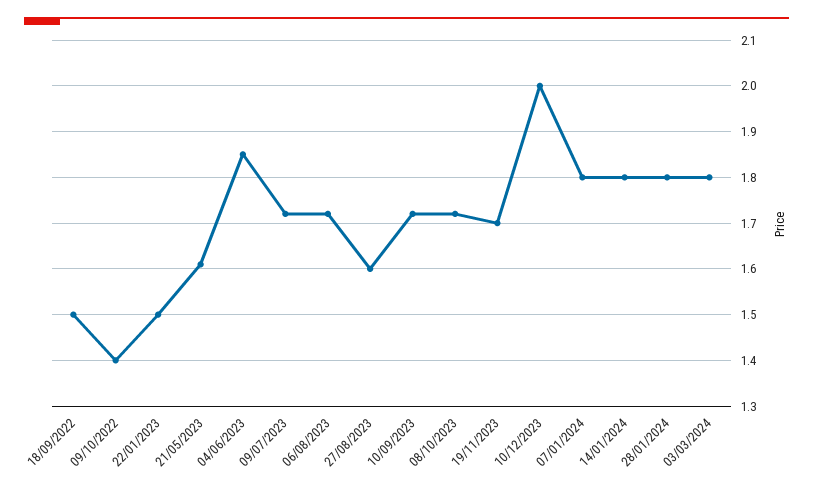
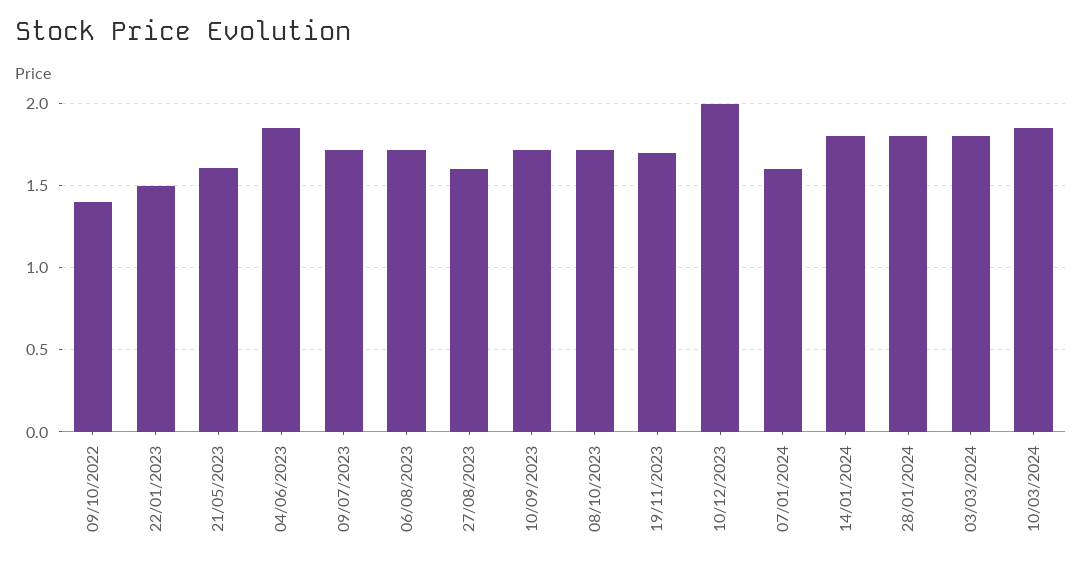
18/09/2022: 1.5 -> none
07/01/2024: 1.8 -> 1.6
10/03/2024: none -> 1.85

